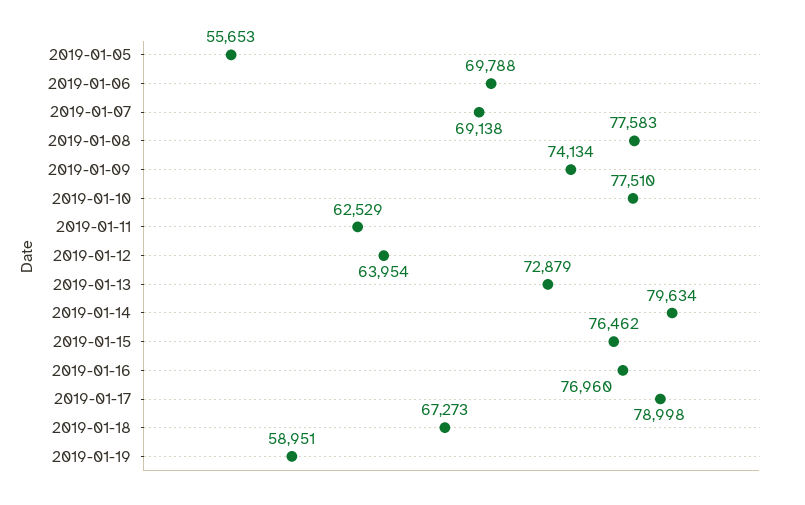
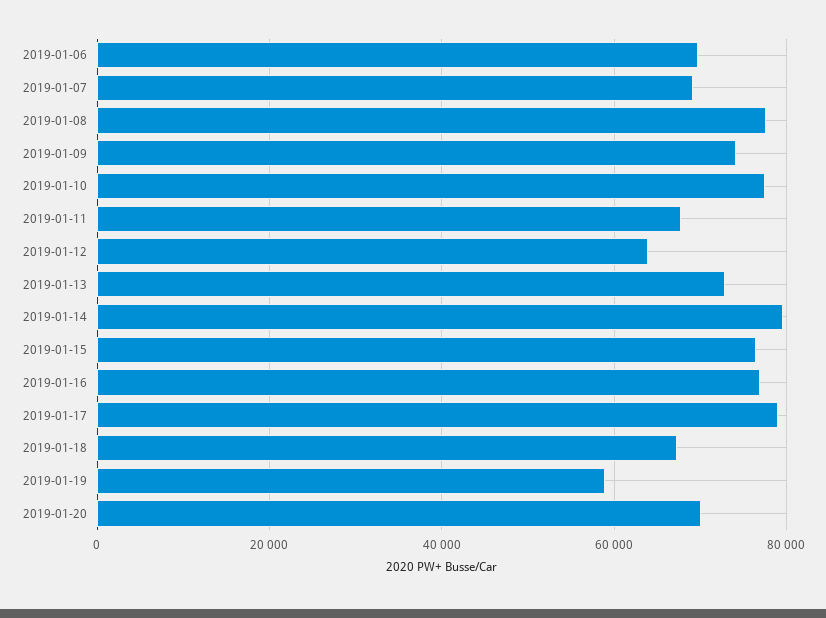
2019-01-05: 55653 -> none
2019-01-11: 62529 -> 68000
2019-01-20: none -> 70000

